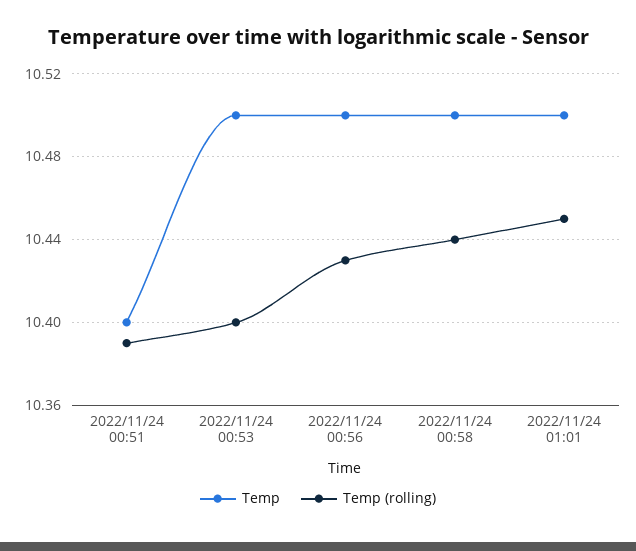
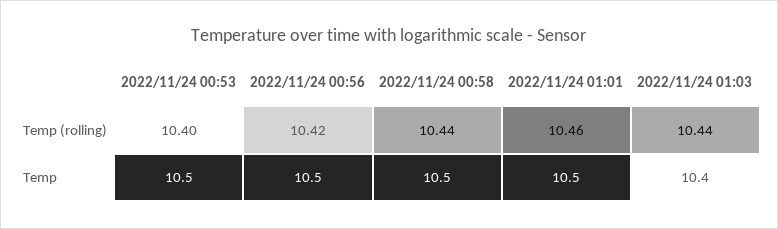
Temp, 2022/11/24 00:51: 10.4 -> none
Temp (rolling), 2022/11/24 00:51: 10.39 -> none
Temp (rolling), 2022/11/24 00:56: 10.43 -> 10.42
Temp (rolling), 2022/11/24 01:01: 10.45 -> 10.46
Temp (rolling), 2022/11/24 01:03: none -> 10.44
Temp, 2022/11/24 01:03: none -> 10.4

